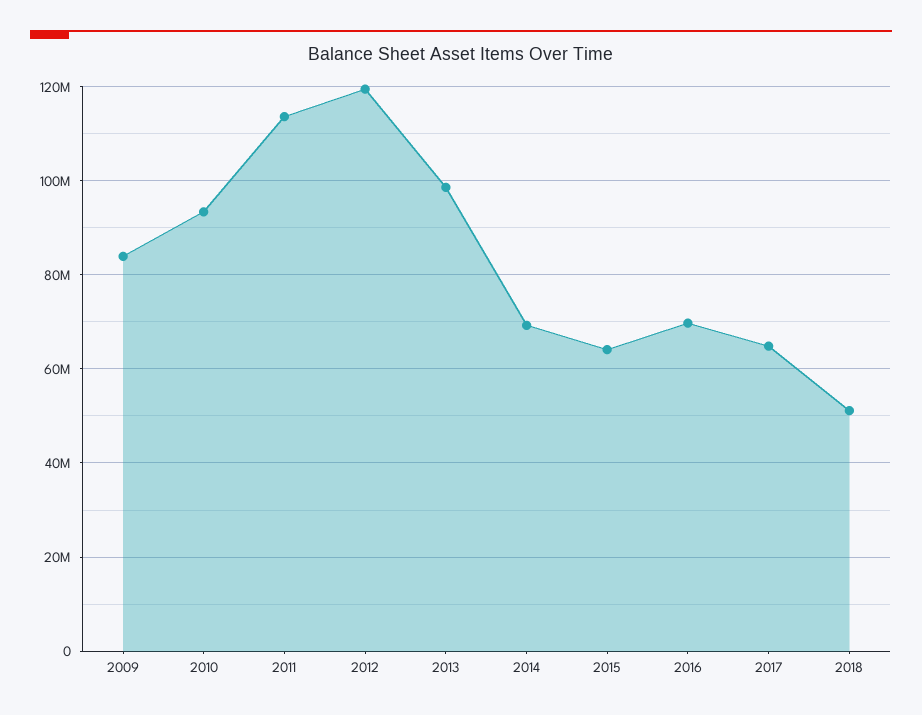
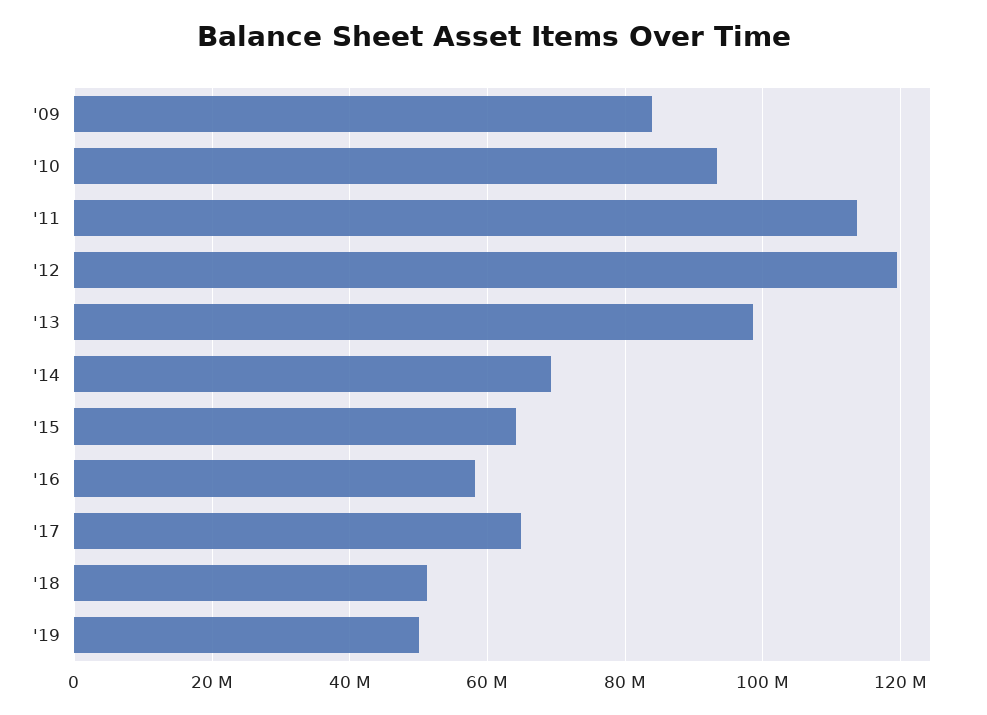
2016: 70000000 -> 58000000
'19: none -> 50000000

